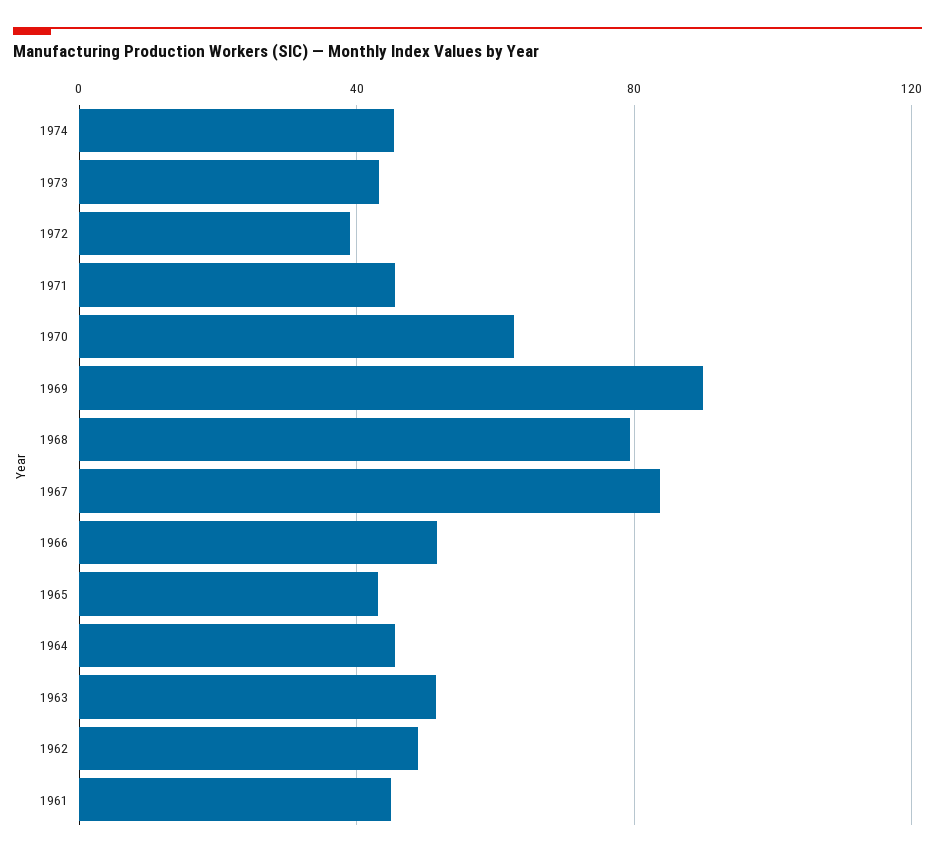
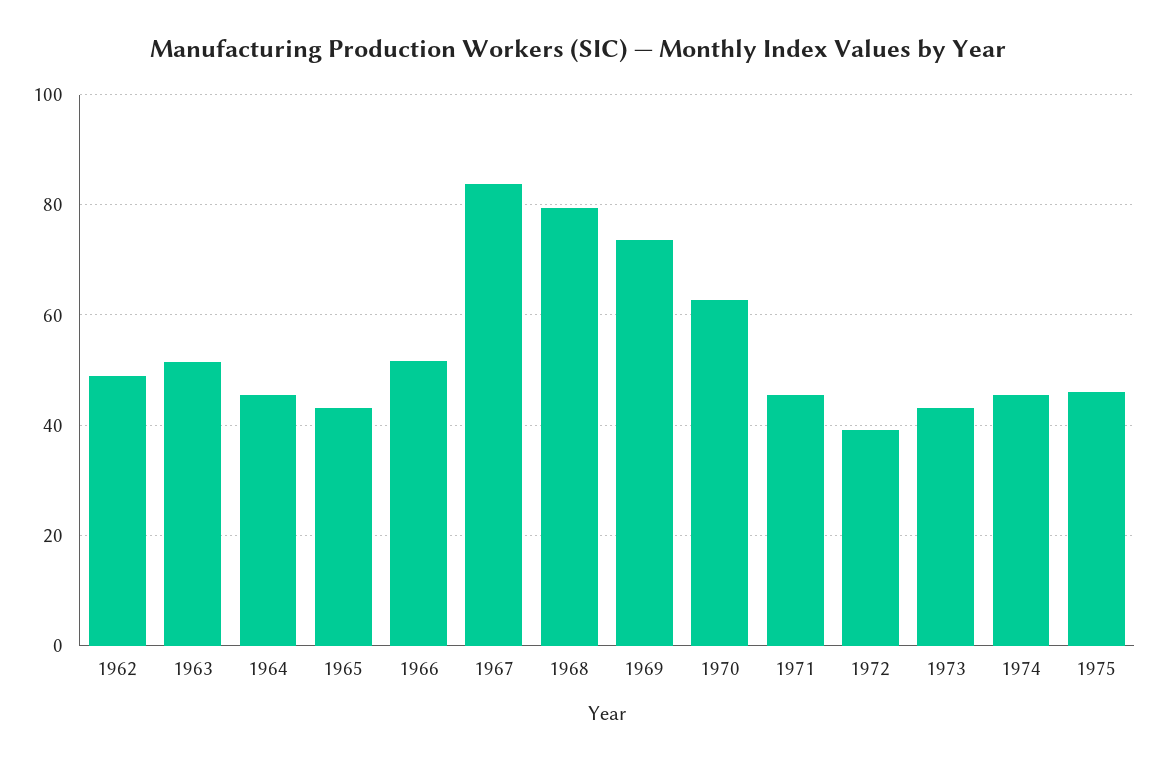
1969: 90 -> 74
1961: 45 -> none
1975: none -> 46

